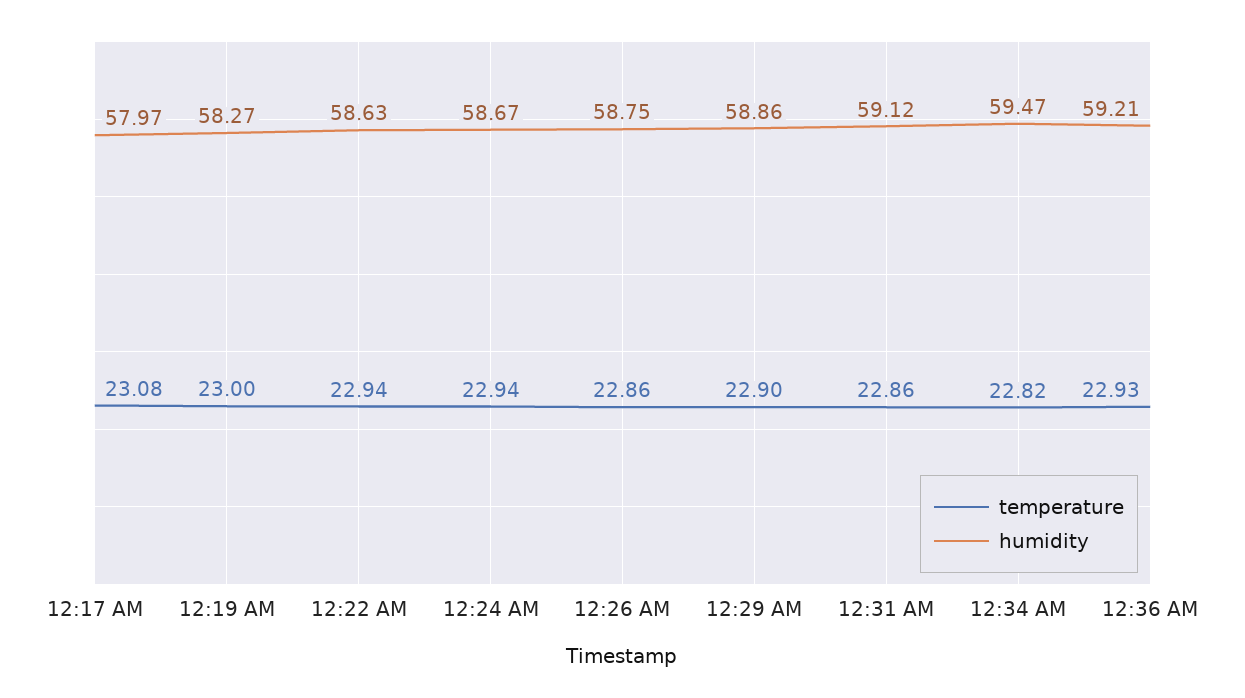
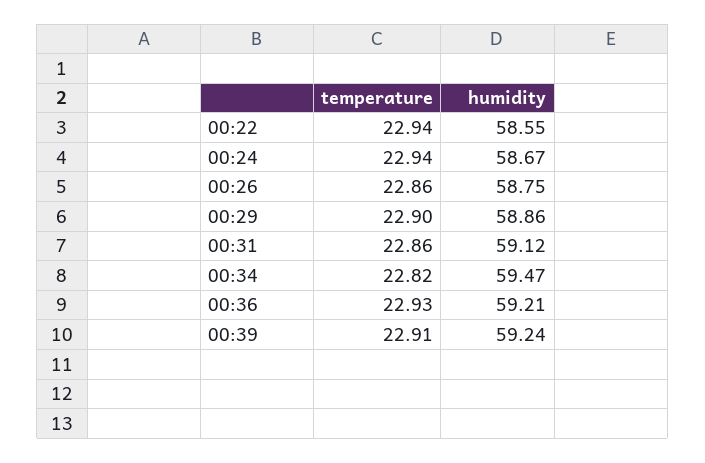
temperature, 12:17 AM: 23.08 -> none
humidity, 12:17 AM: 57.97 -> none
temperature, 12:19 AM: 23 -> none
humidity, 12:19 AM: 58.27 -> none
humidity, 12:22 AM: 58.63 -> 58.55
temperature, 00:39: none -> 22.91
humidity, 00:39: none -> 59.24

